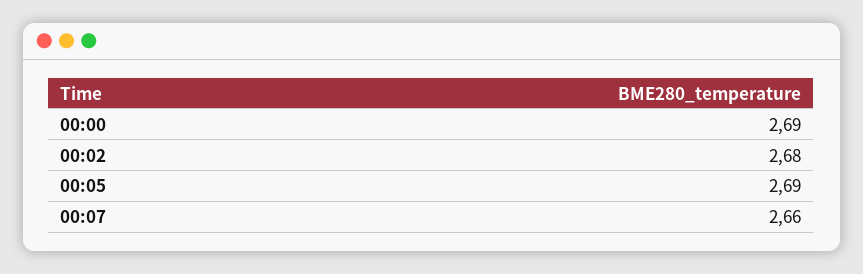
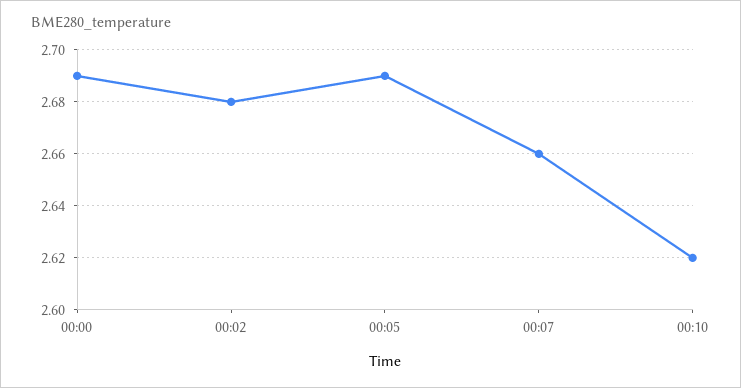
00:10: none -> 2.62

